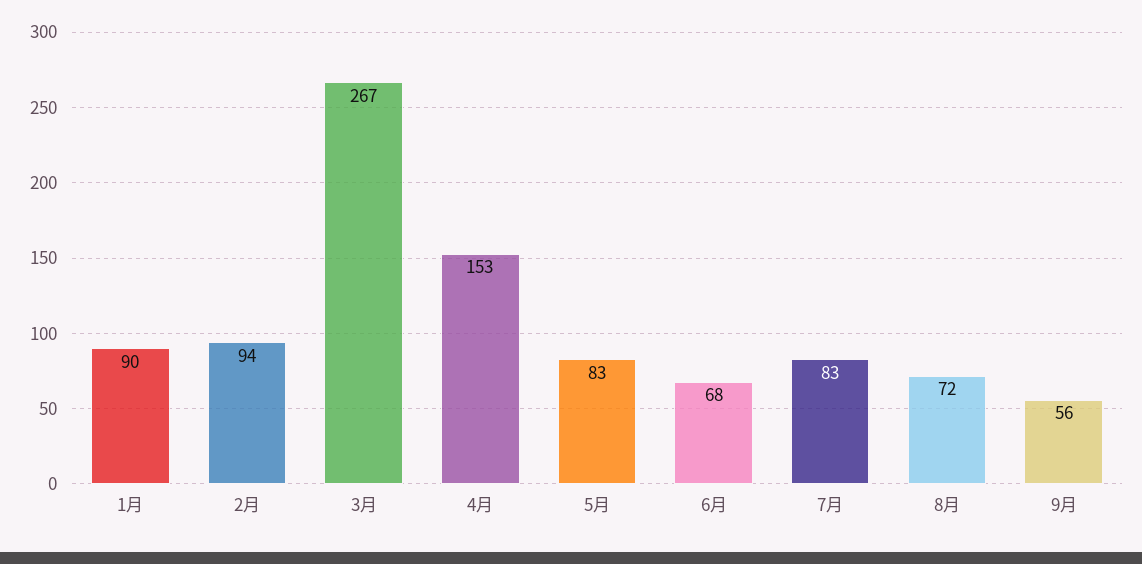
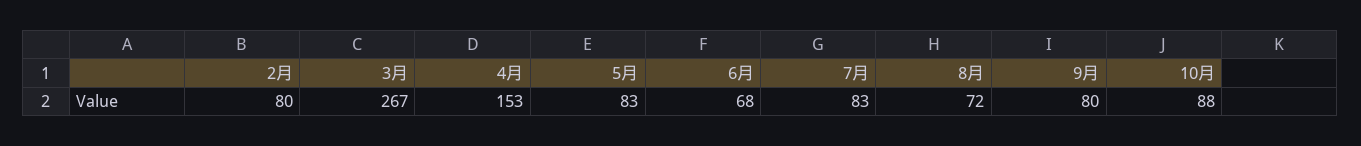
1月: 90 -> none
2月: 94 -> 80
9月: 56 -> 80
10月: none -> 88

